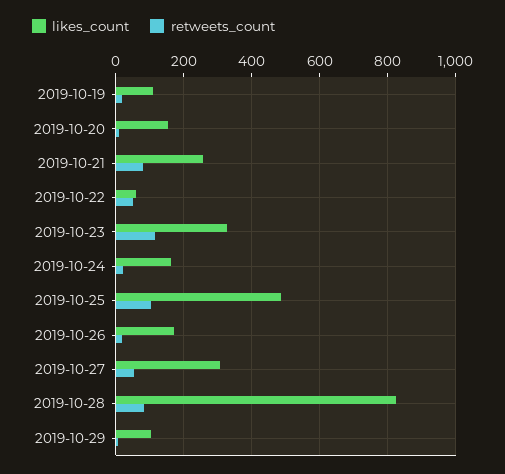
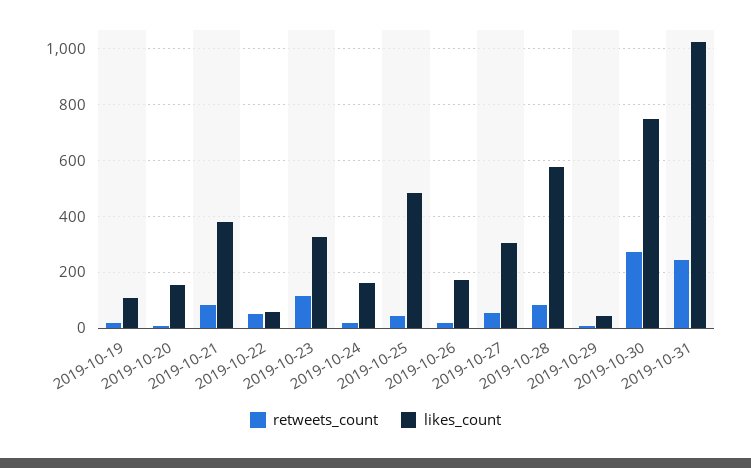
likes_count, 2019-10-21: 260 -> 375
retweets_count, 2019-10-25: 100 -> 50
likes_count, 2019-10-28: 820 -> 575
likes_count, 2019-10-29: 100 -> 50
retweets_count, 2019-10-30: none -> 275
likes_count, 2019-10-30: none -> 750
retweets_count, 2019-10-31: none -> 250
likes_count, 2019-10-31: none -> 1025

